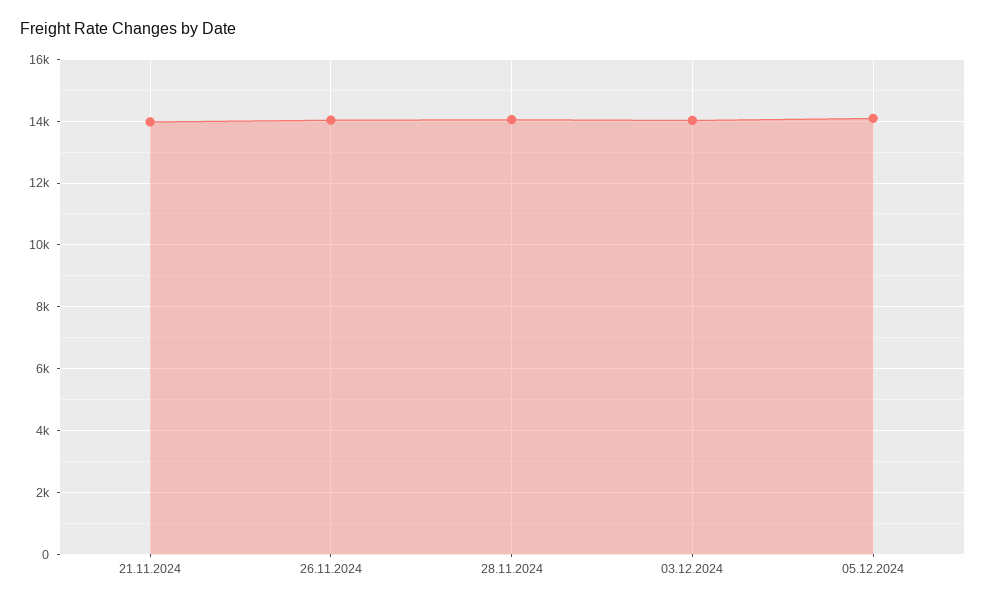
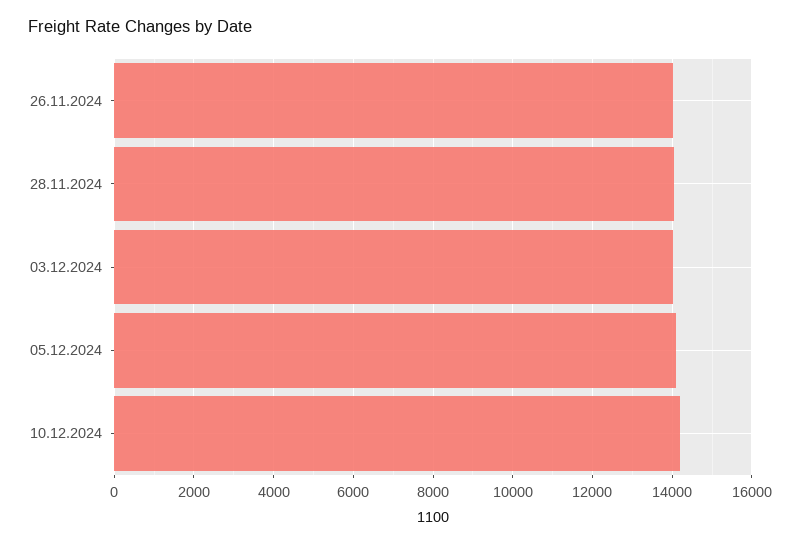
21.11.2024: 14000 -> none
10.12.2024: none -> 14200

